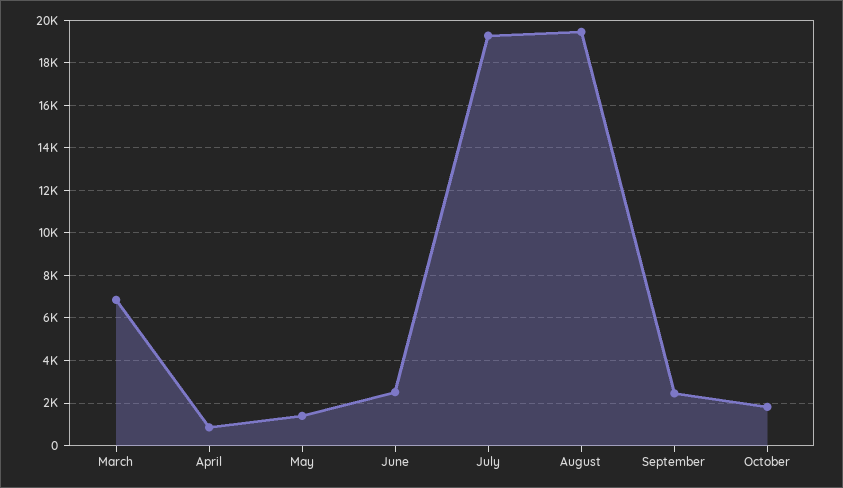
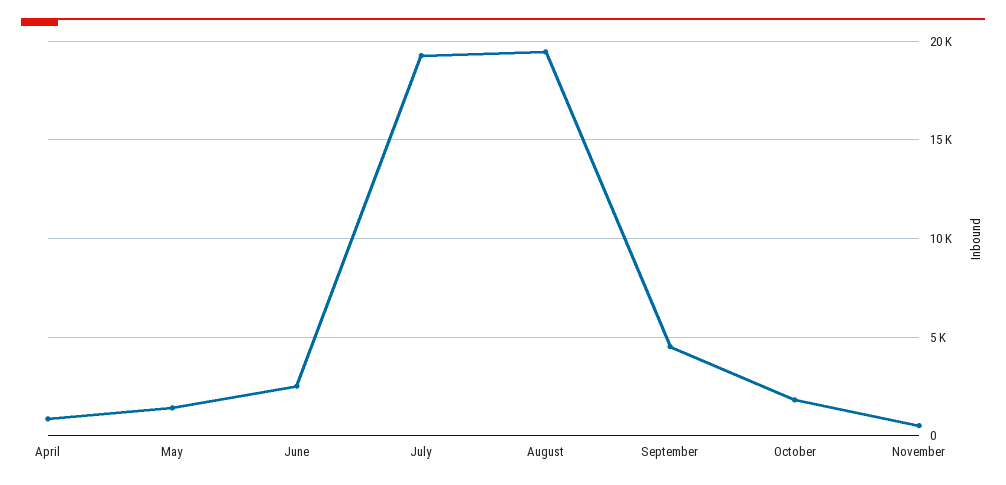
March: 7000 -> none
September: 2500 -> 4500
November: none -> 500

